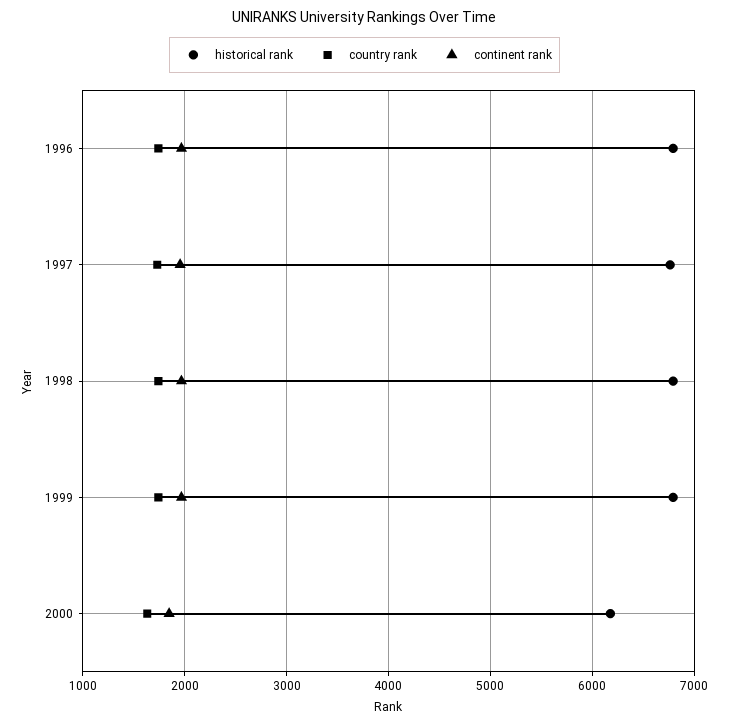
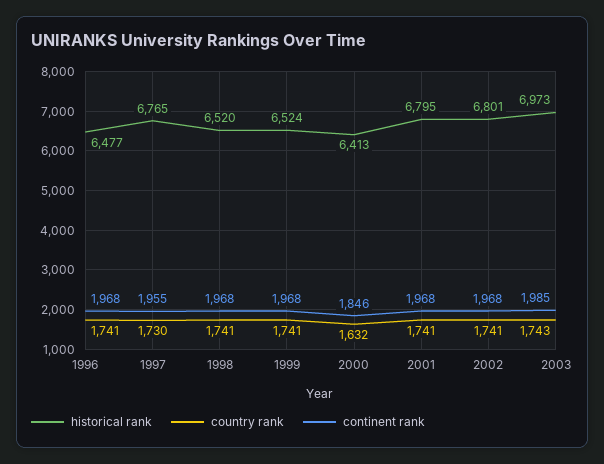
historical rank, 1996: 6800 -> 6477
historical rank, 1998: 6800 -> 6520
historical rank, 1999: 6800 -> 6524
historical rank, 2000: 6200 -> 6413
historical rank, 2001: none -> 6795
country rank, 2001: none -> 1741
continent rank, 2001: none -> 1968
historical rank, 2002: none -> 6801
country rank, 2002: none -> 1741
continent rank, 2002: none -> 1968
historical rank, 2003: none -> 6973
country rank, 2003: none -> 1743
continent rank, 2003: none -> 1985

